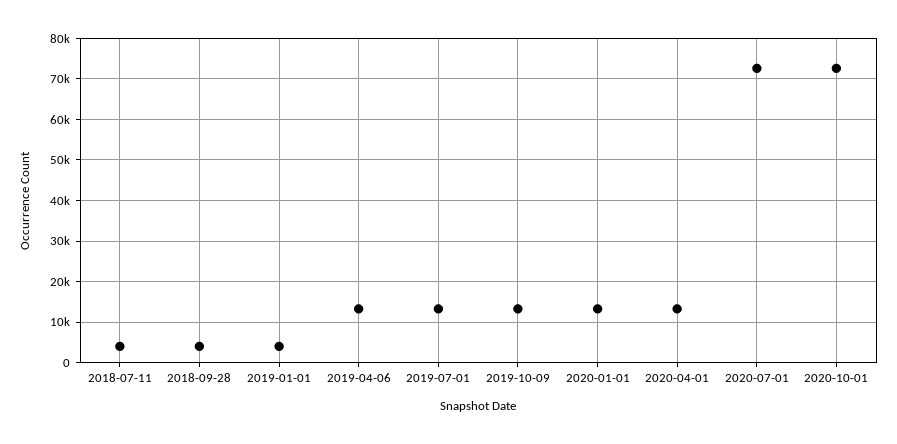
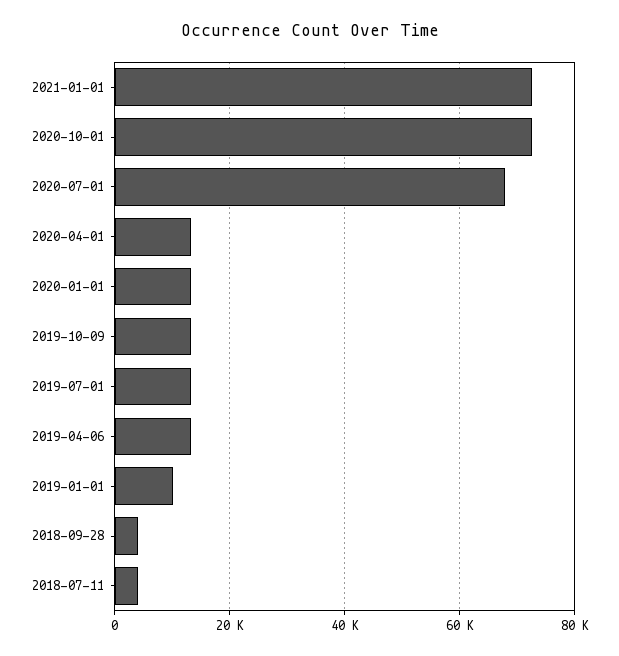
2019-01-01: 4000 -> 10000
2020-07-01: 72000 -> 68000
2021-01-01: none -> 72000

